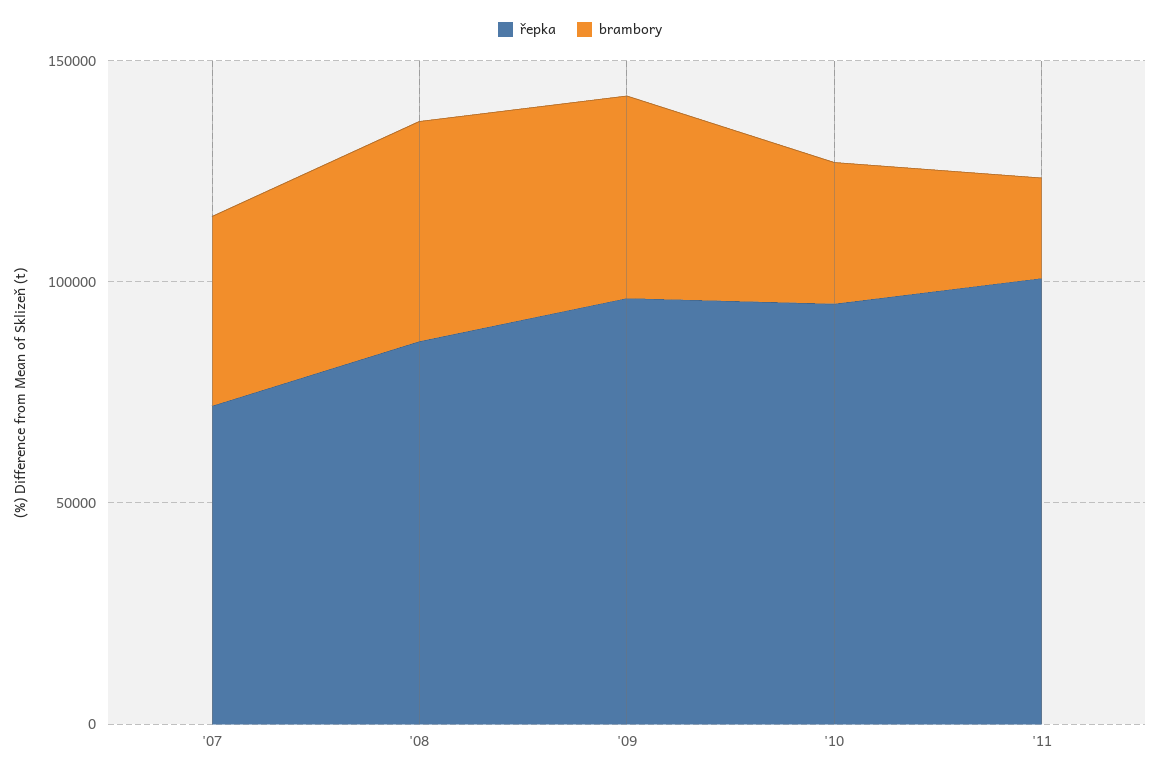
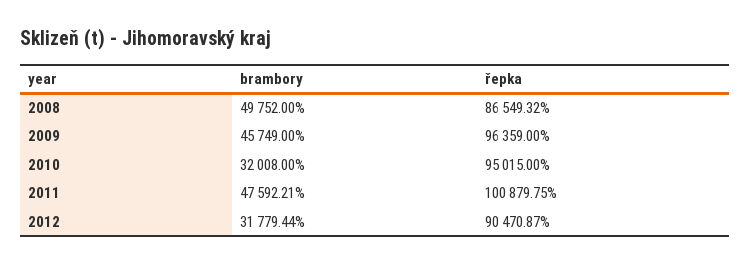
řepka, '07: 70000 -> none
brambory, '07: 40000 -> none
brambory, '11: 20000 -> 47592.21
brambory, 2012: none -> 31779.44
řepka, 2012: none -> 90470.87

